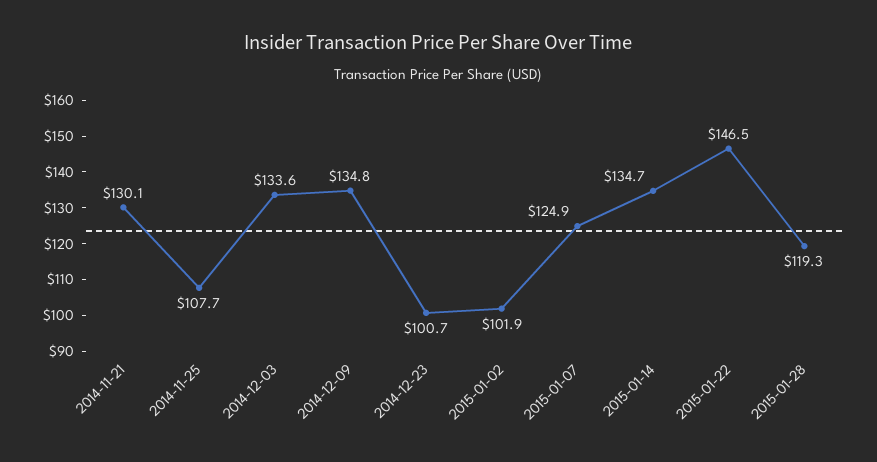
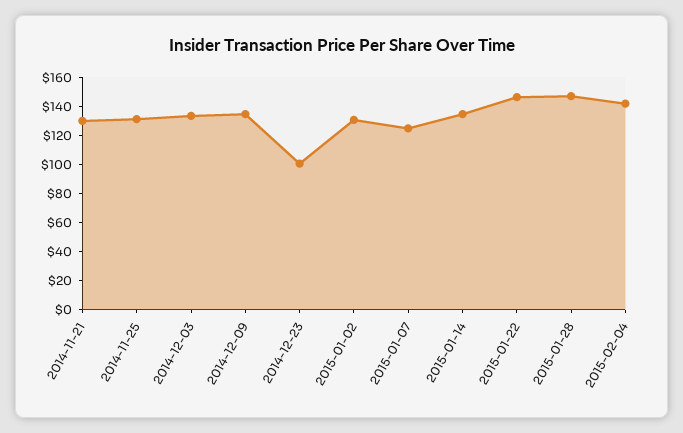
2014-11-25: 107.7 -> 130
2015-01-02: 101.9 -> 130
2015-01-28: 119.3 -> 150
2015-02-04: none -> 140

